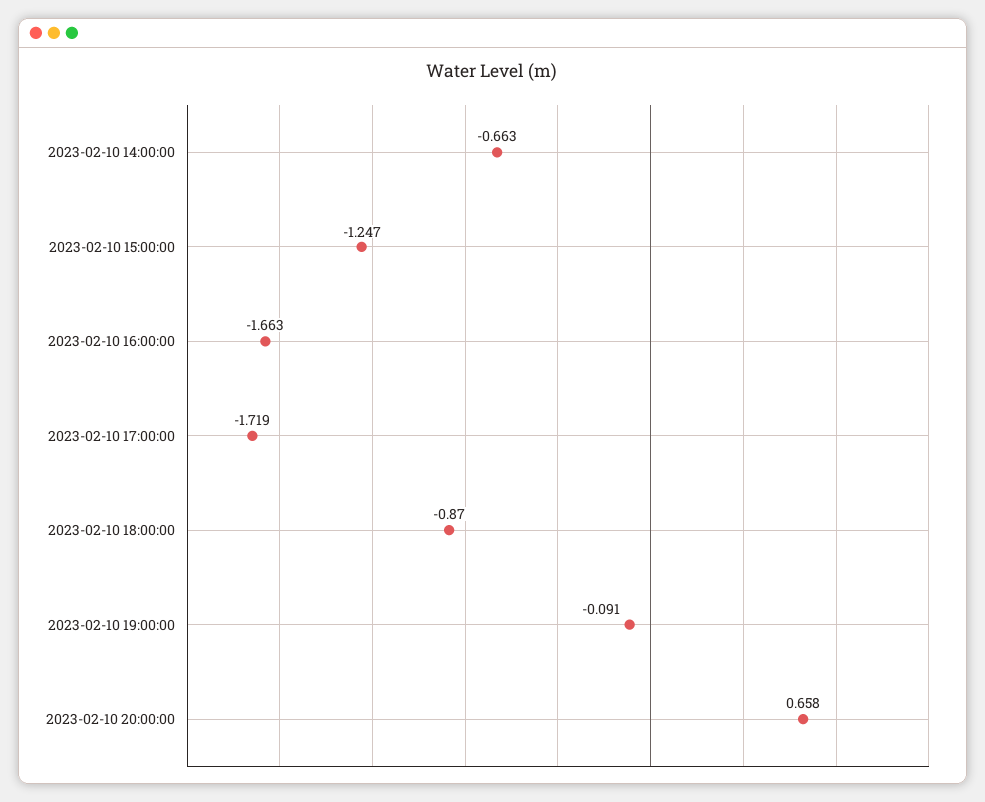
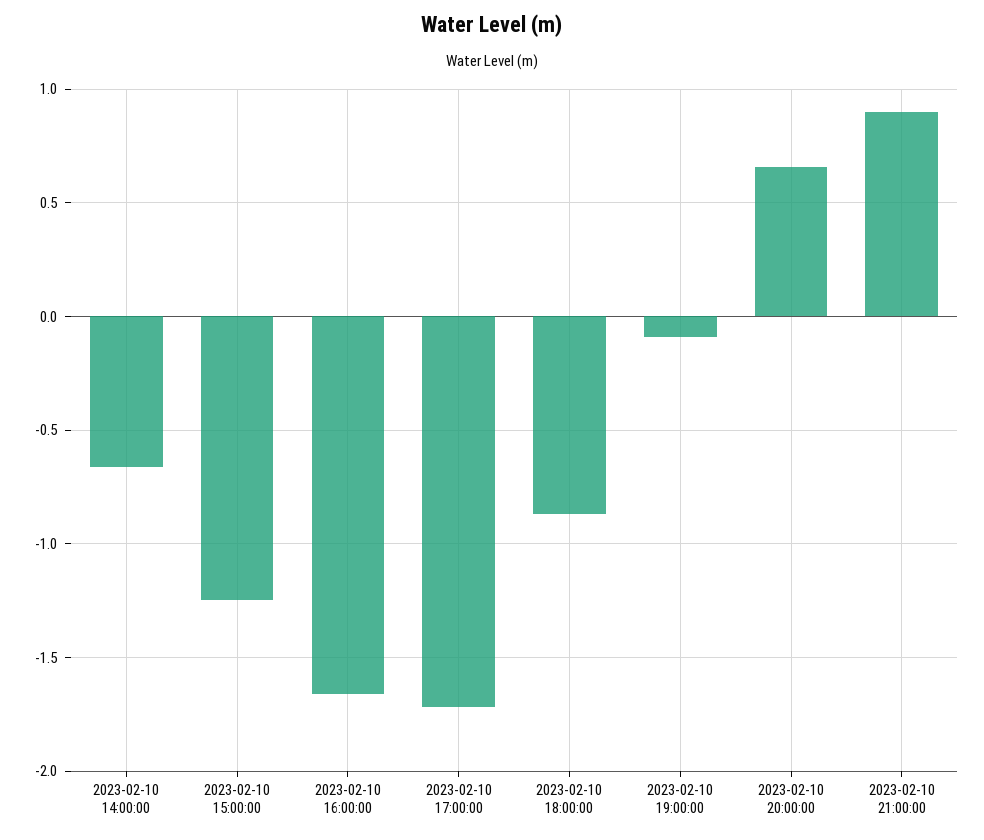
2023-02-10 21:00:00: none -> 0.9

